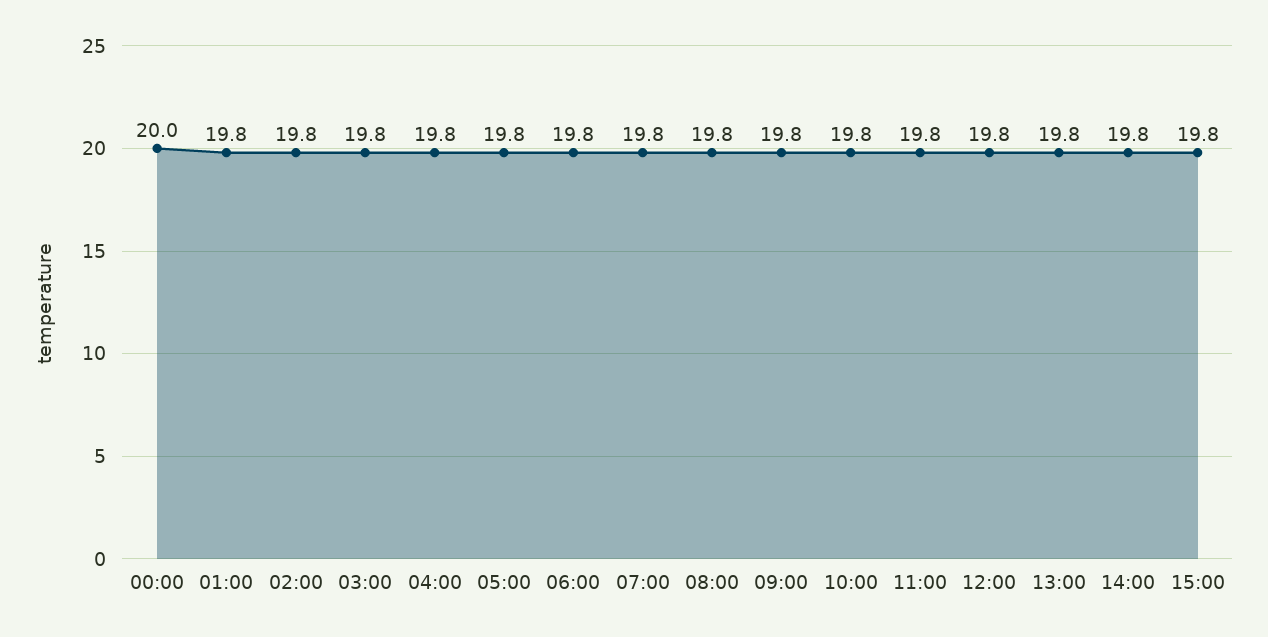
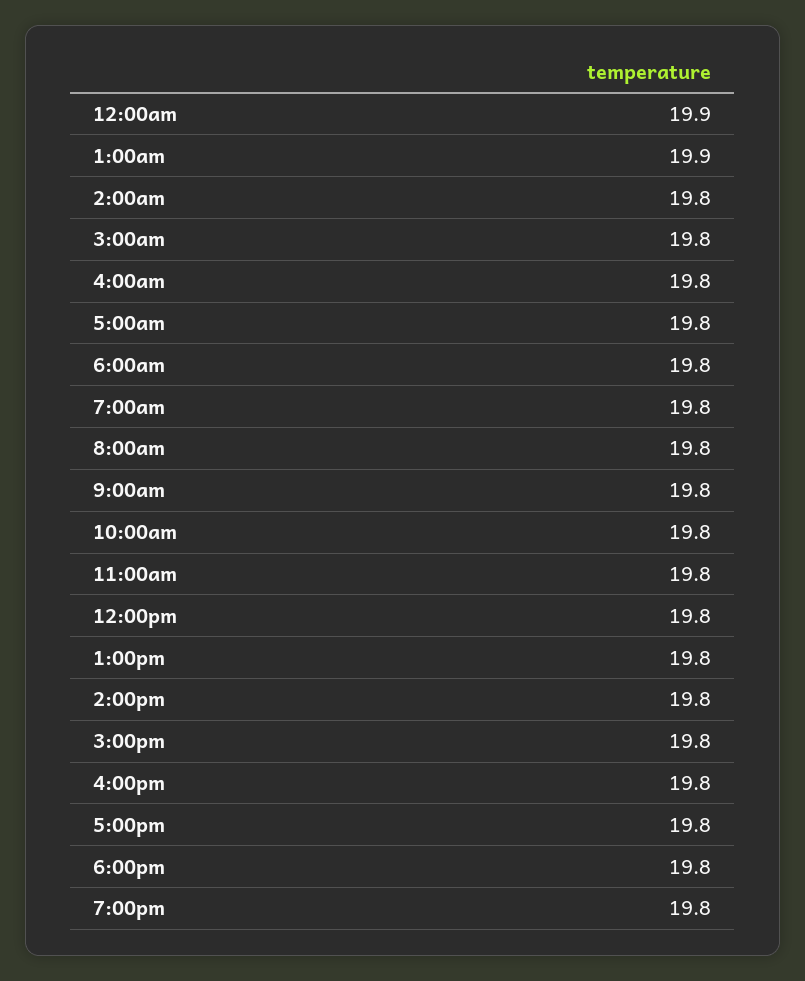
00:00: 20 -> 19.9
01:00: 19.8 -> 19.9
4:00pm: none -> 19.8
5:00pm: none -> 19.8
6:00pm: none -> 19.8
7:00pm: none -> 19.8

